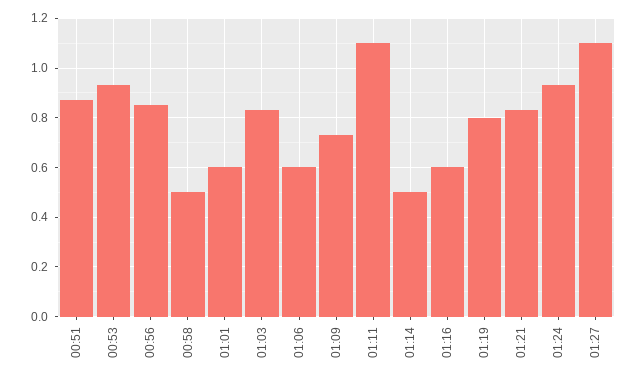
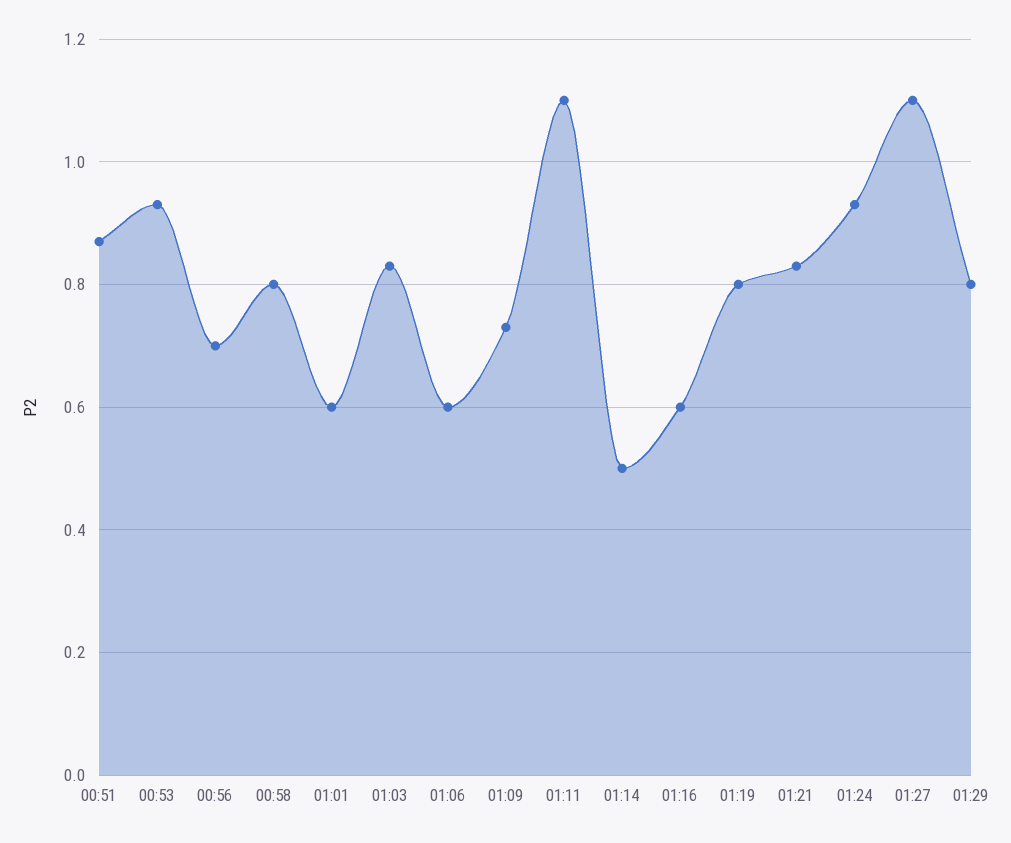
00:56: 0.85 -> 0.7
00:58: 0.5 -> 0.8
01:29: none -> 0.8

